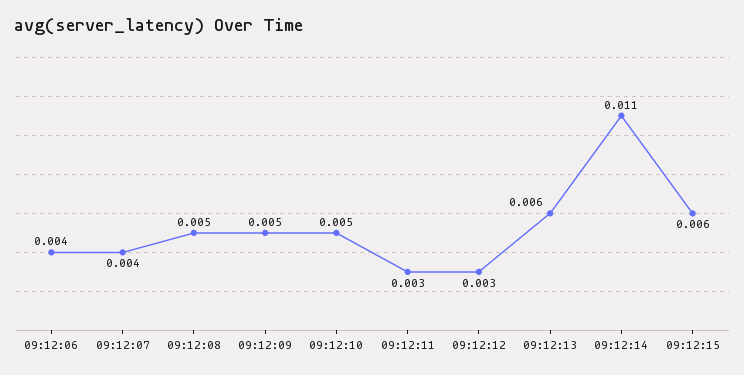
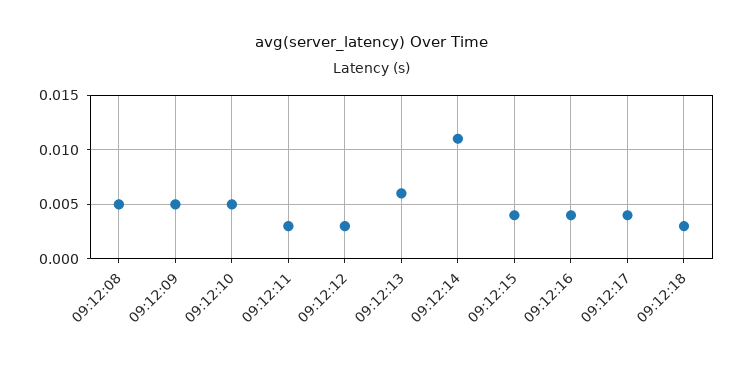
09:12:06: 0.004 -> none
09:12:07: 0.004 -> none
09:12:15: 0.006 -> 0.004
09:12:16: none -> 0.004
09:12:17: none -> 0.004
09:12:18: none -> 0.003

